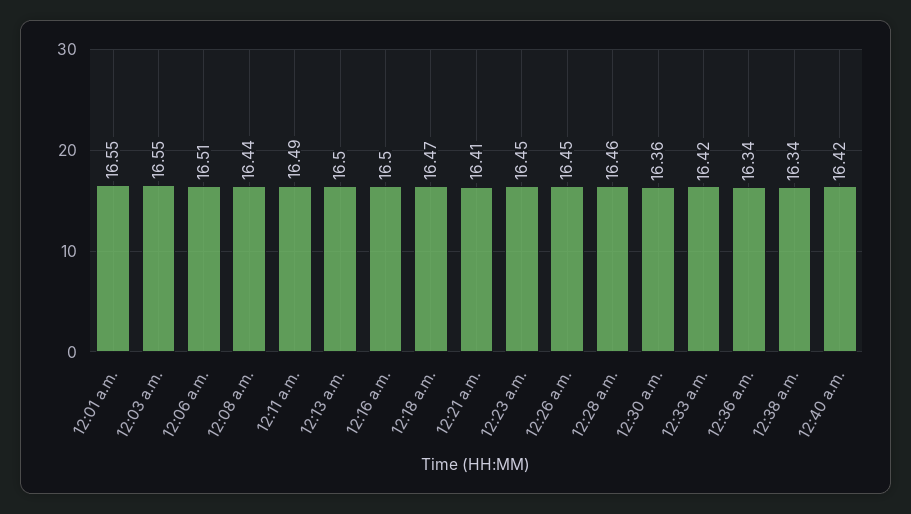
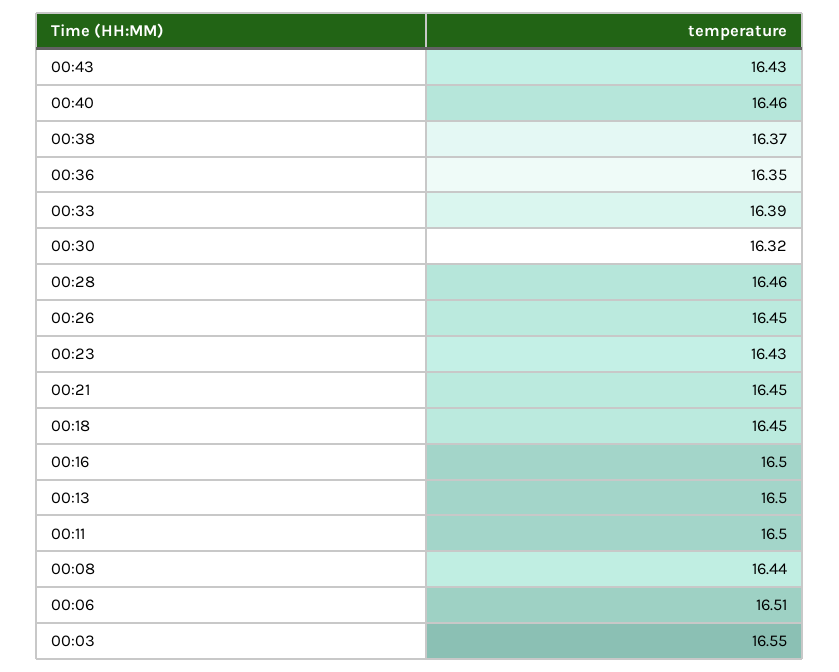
12:01 a.m.: 16.55 -> none
12:11 a.m.: 16.49 -> 16.5
12:18 a.m.: 16.47 -> 16.45
12:21 a.m.: 16.41 -> 16.45
12:23 a.m.: 16.45 -> 16.43
12:30 a.m.: 16.36 -> 16.32
12:33 a.m.: 16.42 -> 16.39
12:36 a.m.: 16.34 -> 16.35
12:38 a.m.: 16.34 -> 16.37
12:40 a.m.: 16.42 -> 16.46
00:43: none -> 16.43

